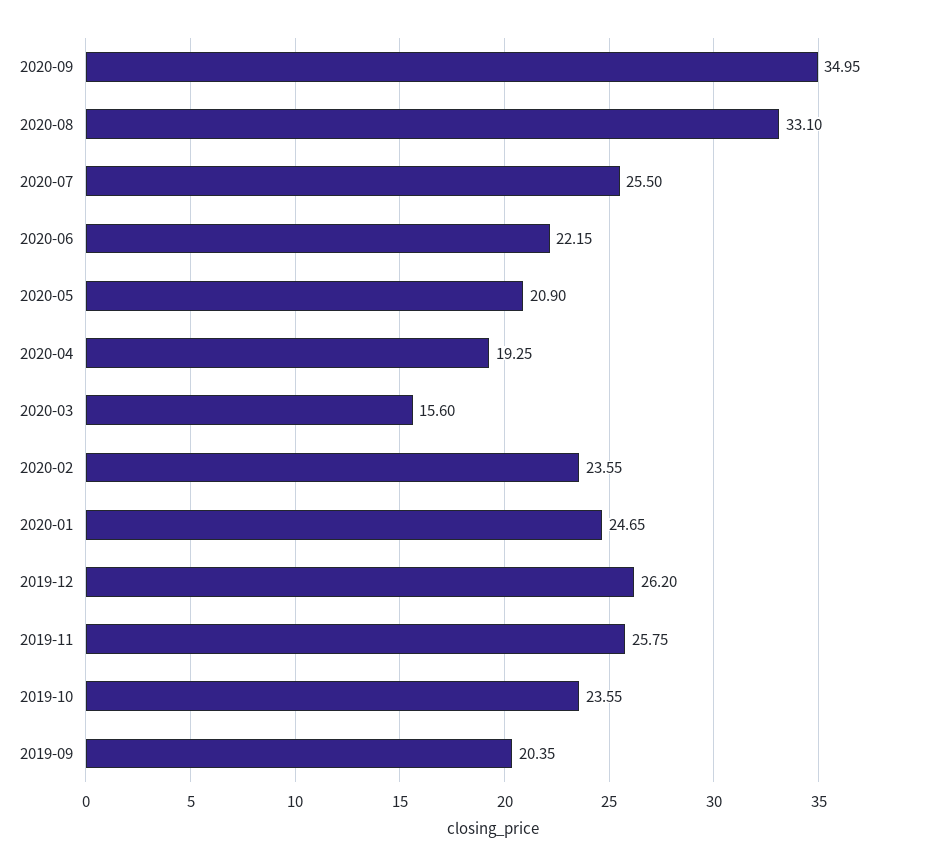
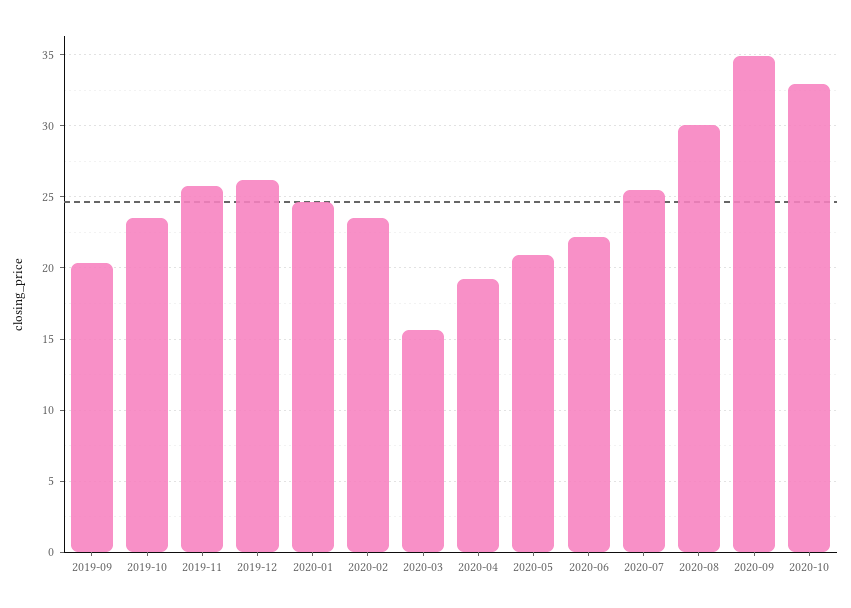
2020-08: 33.1 -> 30
2020-10: none -> 33

